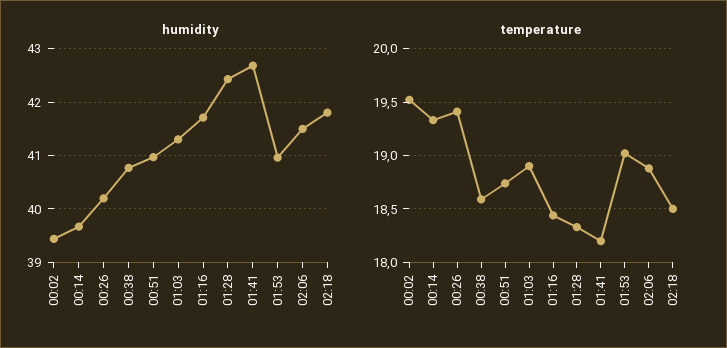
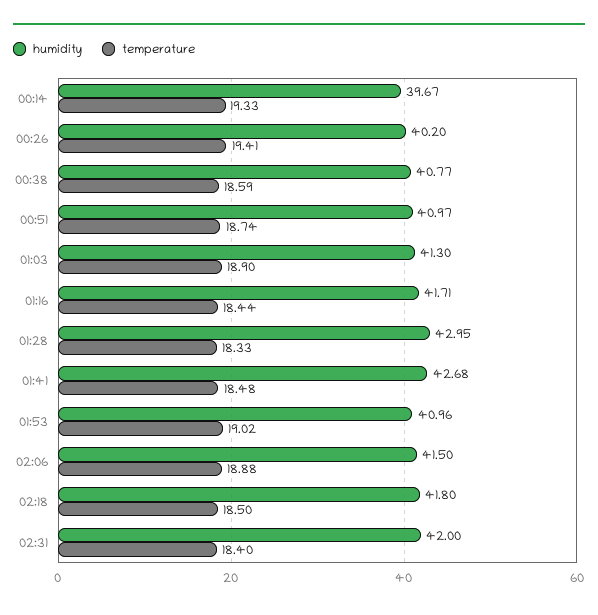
humidity, 00:02: 39.4 -> none
humidity, 01:28: 42.4 -> 42.95
temperature, 00:02: 19.5 -> none
temperature, 01:41: 18.2 -> 18.48
humidity, 02:31: none -> 42
temperature, 02:31: none -> 18.4

